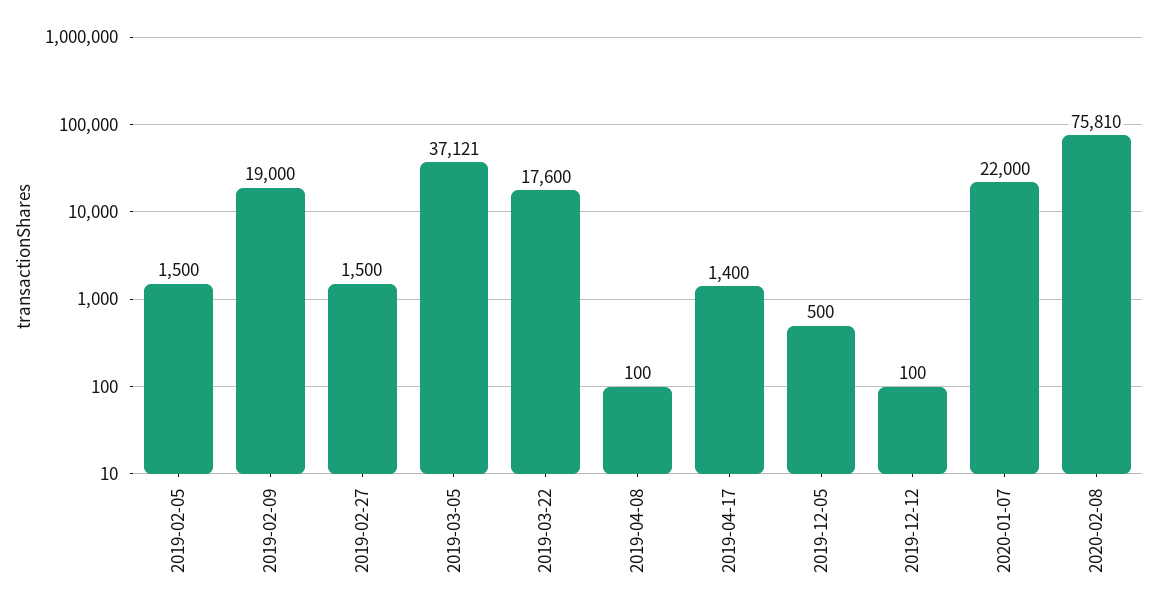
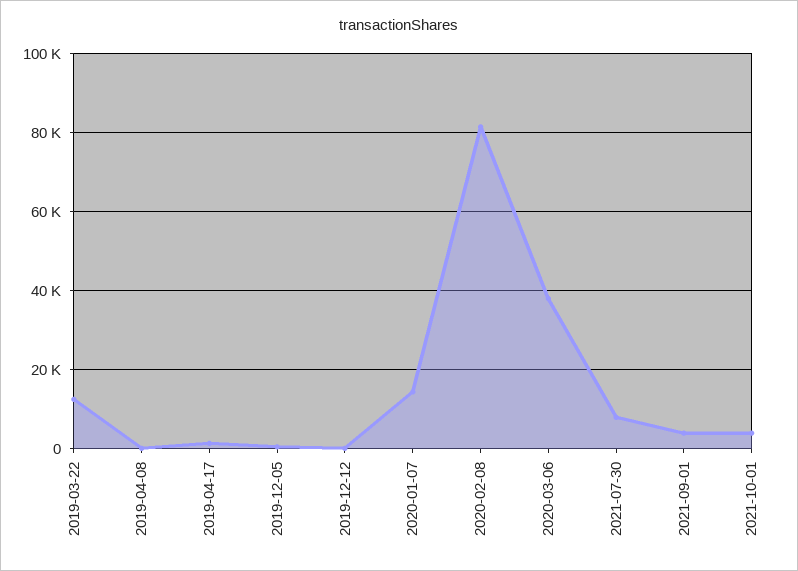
2019-02-05: 1500 -> none
2019-02-09: 19000 -> none
2019-02-27: 1500 -> none
2019-03-05: 37121 -> none
2019-03-22: 17600 -> 12000
2020-01-07: 22000 -> 14000
2020-02-08: 75810 -> 82000
2020-03-06: none -> 38000
2021-07-30: none -> 8000
2021-09-01: none -> 4000
2021-10-01: none -> 4000

